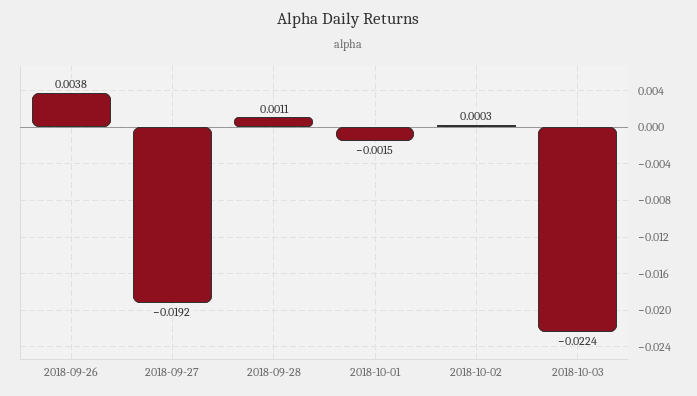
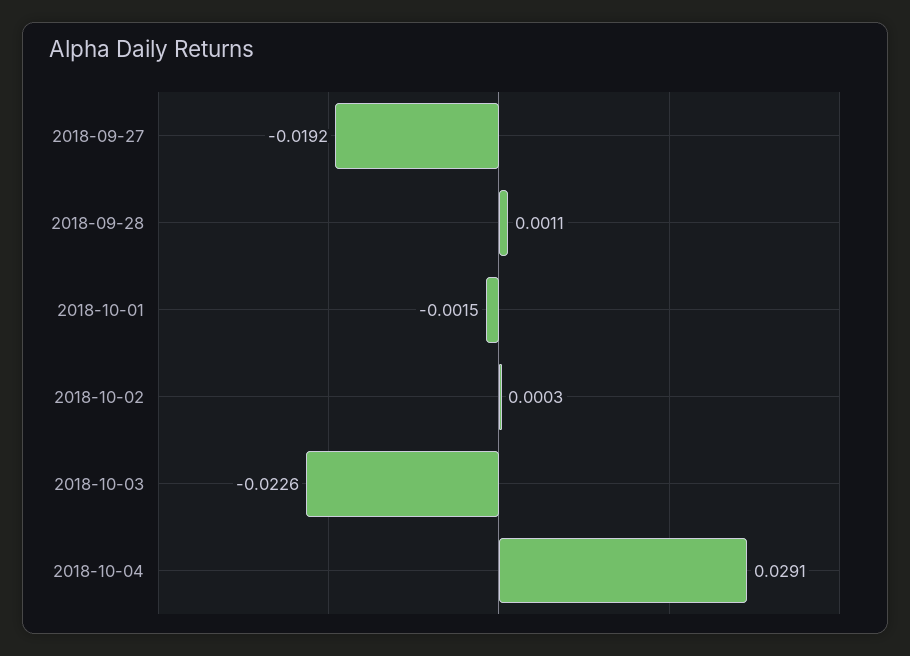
2018-09-26: 0.0038 -> none
2018-10-03: -0.0224 -> -0.0226
2018-10-04: none -> 0.0291

